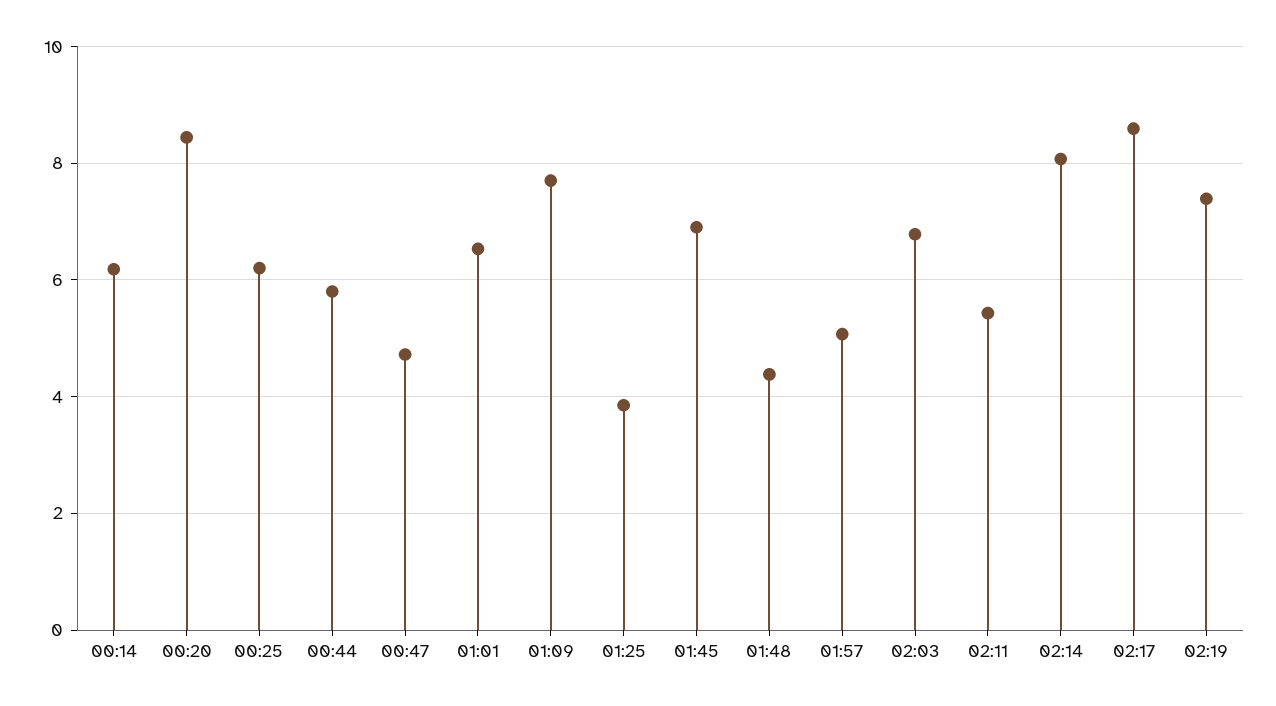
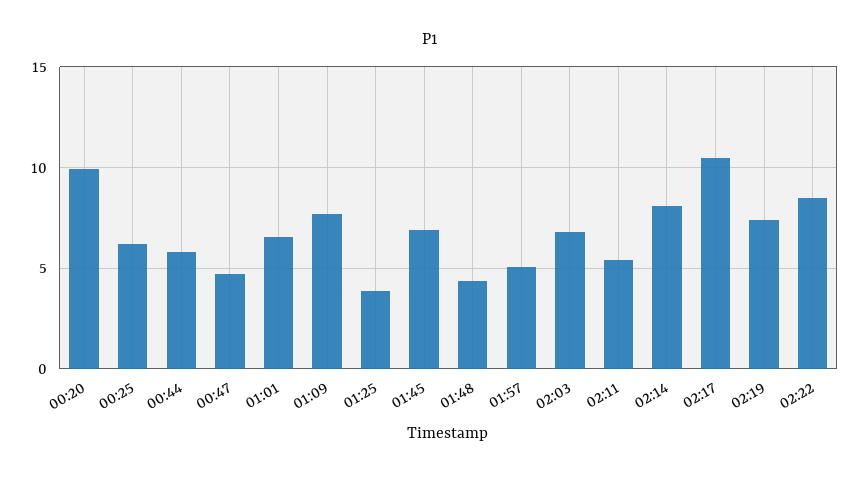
00:14: 6.2 -> none
00:20: 8.4 -> 10
02:17: 8.6 -> 10.5
02:22: none -> 8.5

